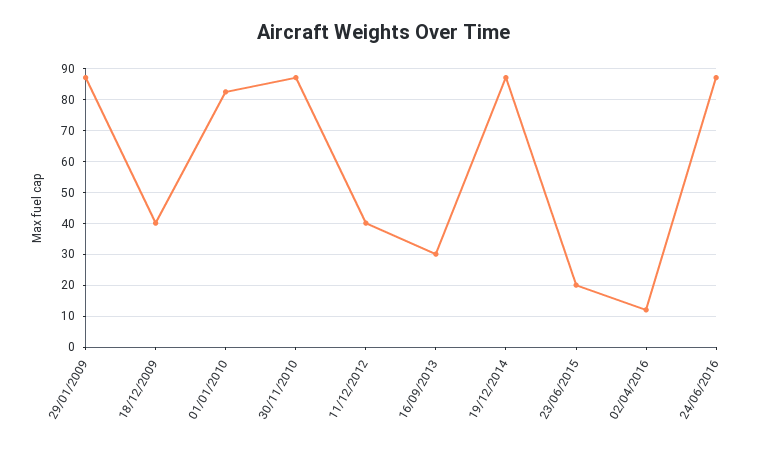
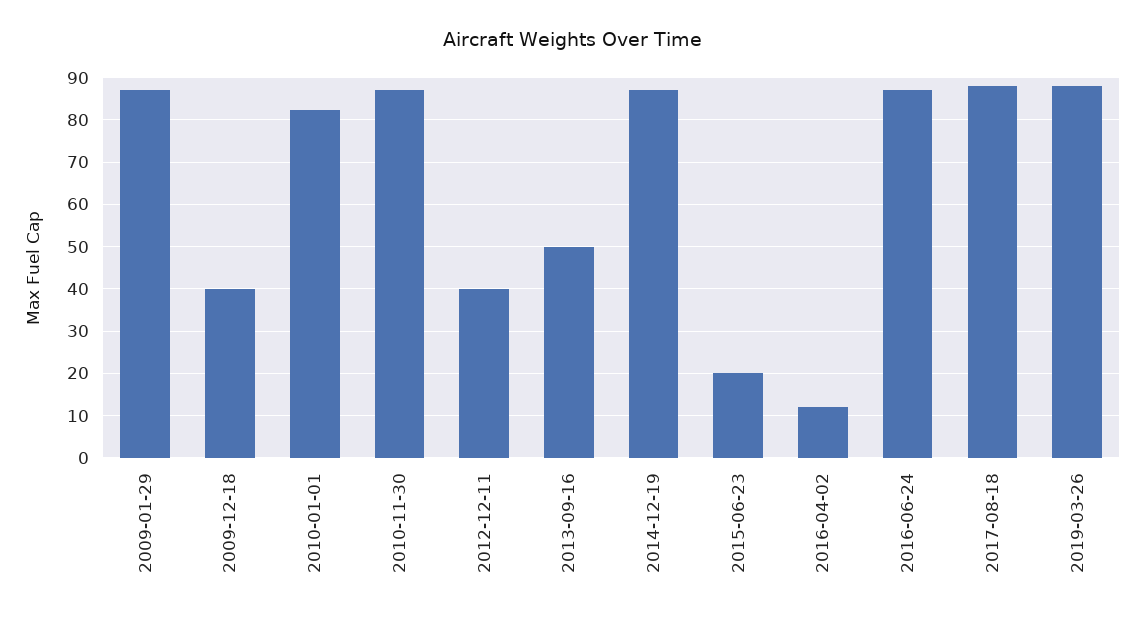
16/09/2013: 30 -> 50
2017-08-18: none -> 88
2019-03-26: none -> 88

